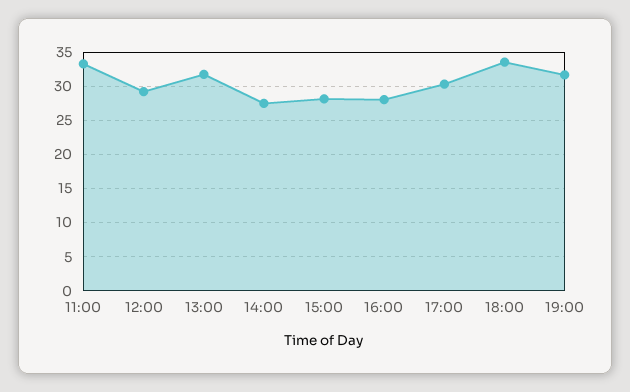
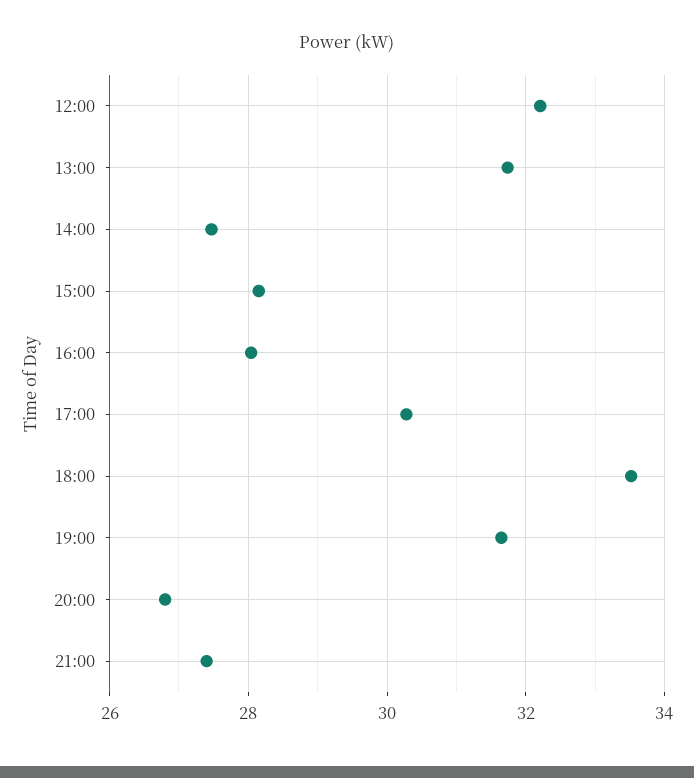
11:00: 33 -> none
12:00: 29 -> 32.2
20:00: none -> 26.8
21:00: none -> 27.4

